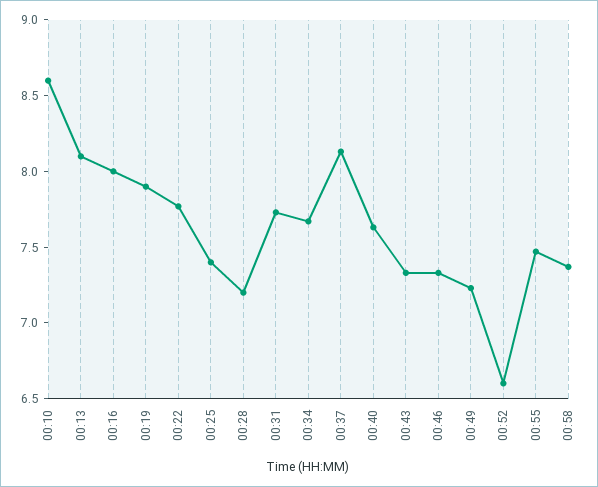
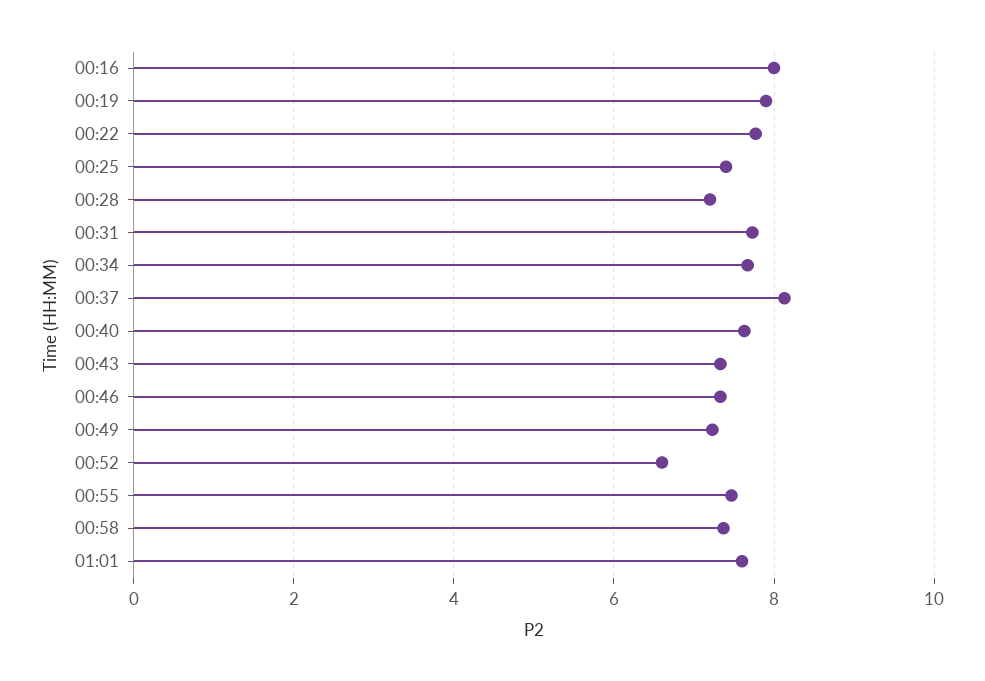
00:10: 8.6 -> none
00:13: 8.1 -> none
01:01: none -> 7.6

